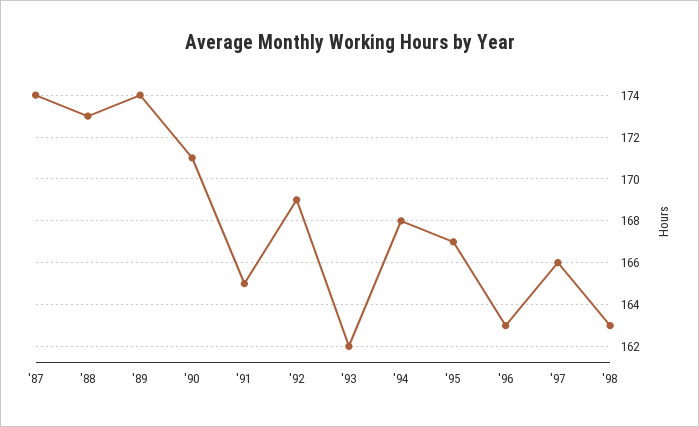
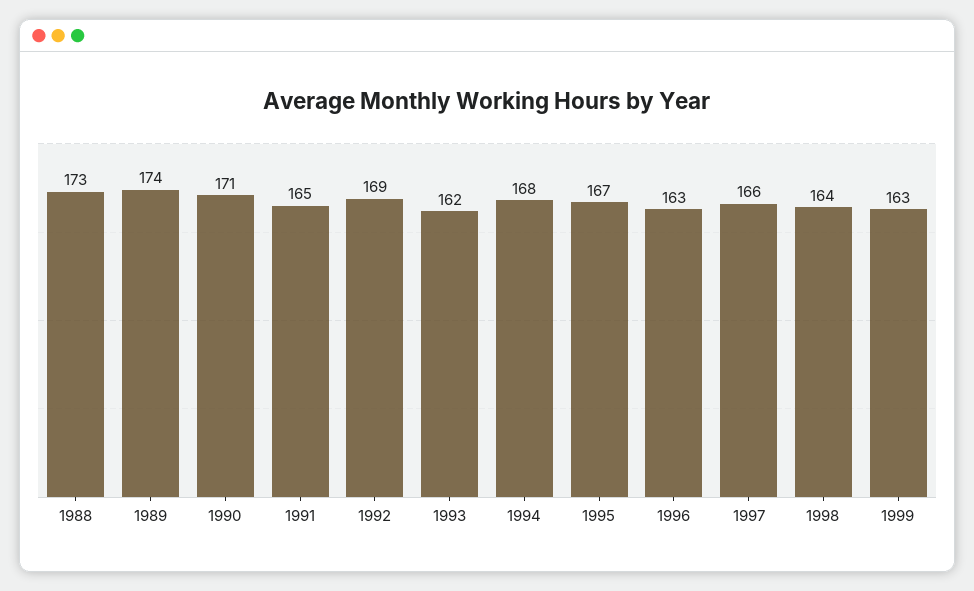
'87: 174 -> none
'98: 163 -> 164
1999: none -> 163

